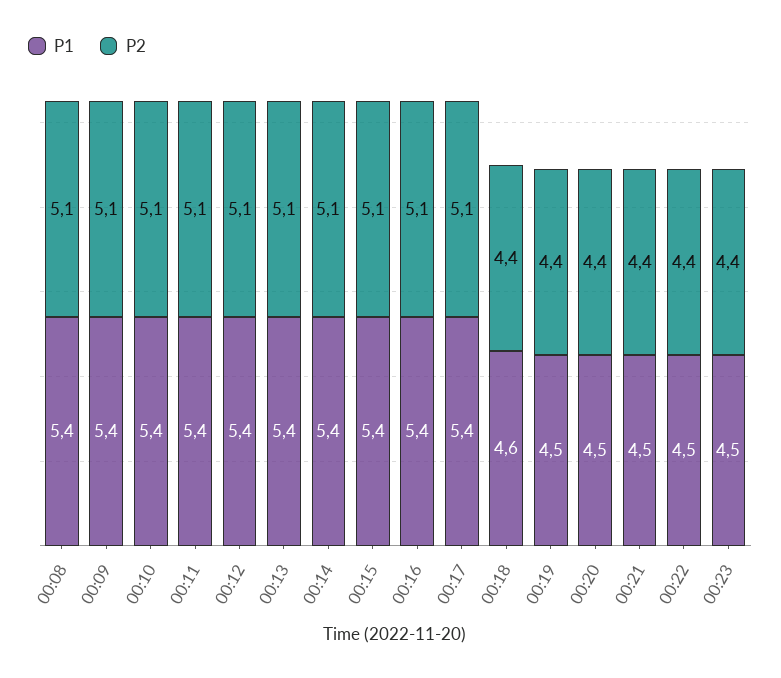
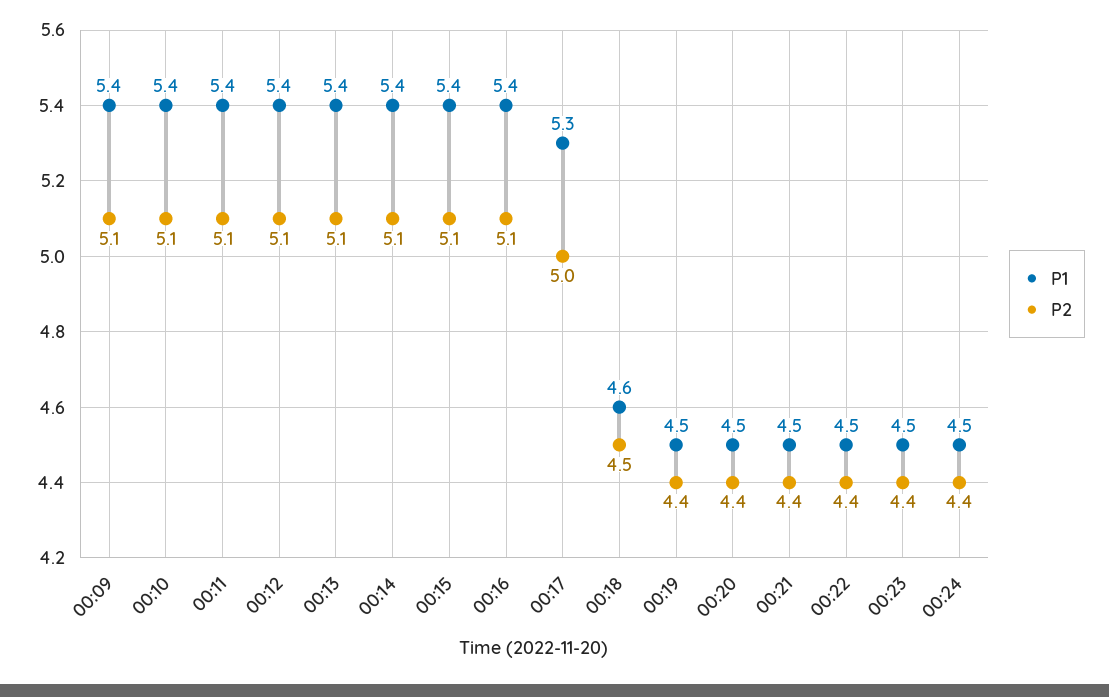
P1, 00:08: 5.4 -> none
P2, 00:08: 5.1 -> none
P1, 00:17: 5.4 -> 5.3
P2, 00:17: 5.1 -> 5
P2, 00:18: 4.4 -> 4.5
P1, 00:24: none -> 4.5
P2, 00:24: none -> 4.4

